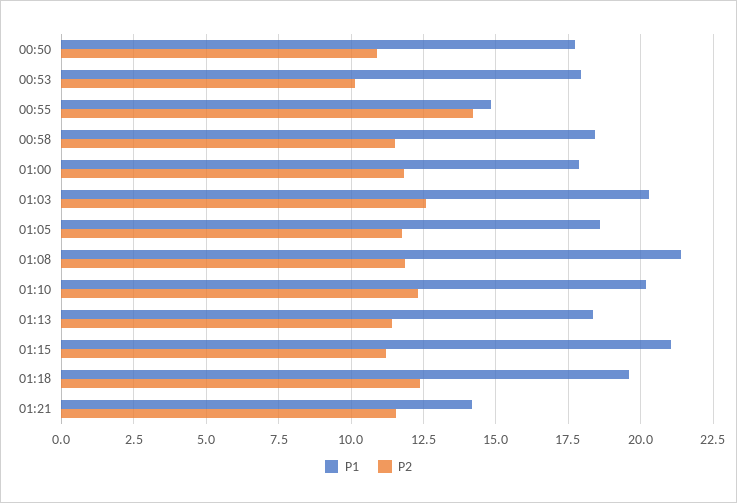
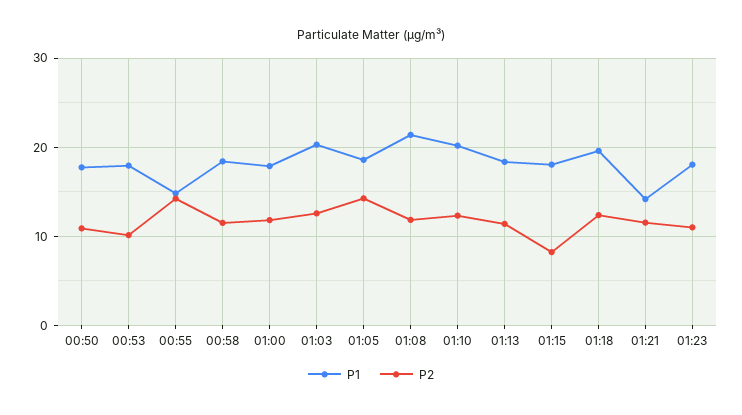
P2, 01:05: 11.75 -> 14
P1, 01:15: 21 -> 18
P2, 01:15: 11.25 -> 8
P1, 01:23: none -> 18
P2, 01:23: none -> 11

